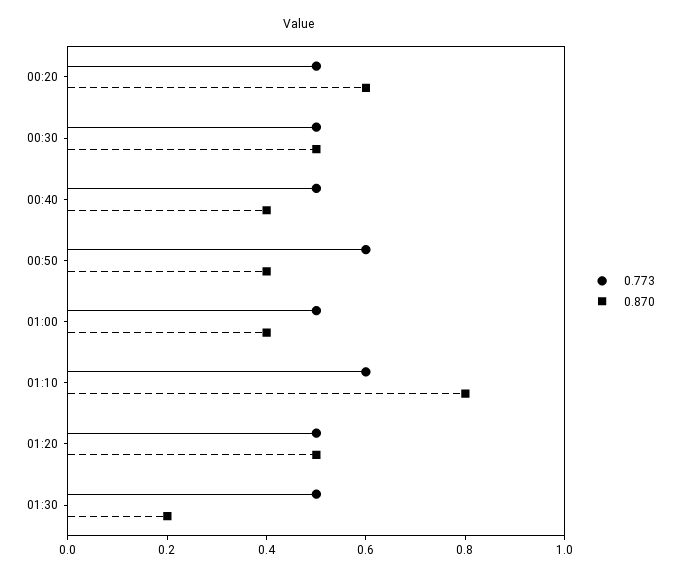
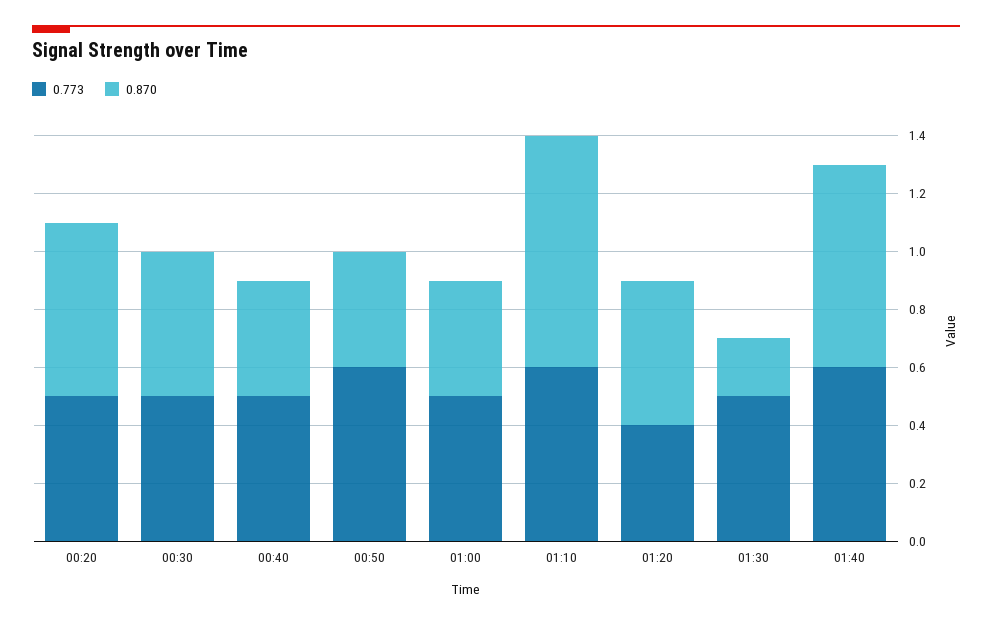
0.773, 01:20: 0.5 -> 0.4
0.773, 01:40: none -> 0.6
0.870, 01:40: none -> 0.7

